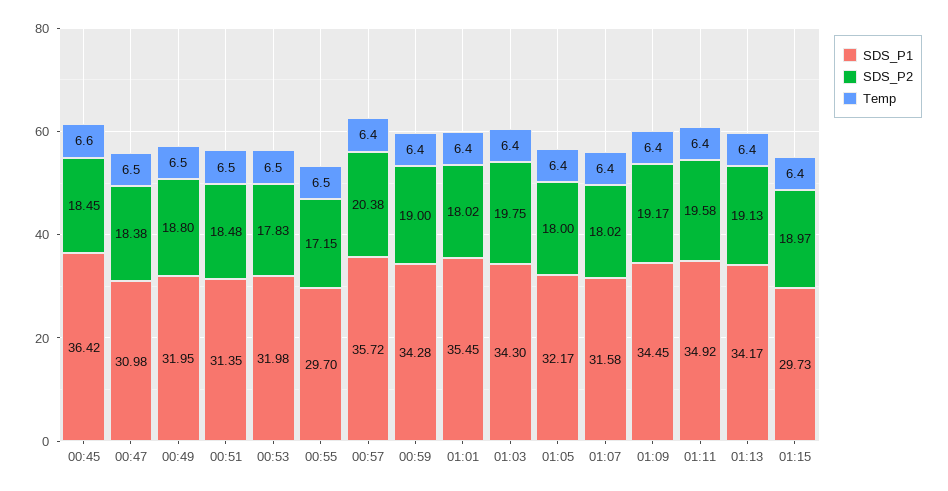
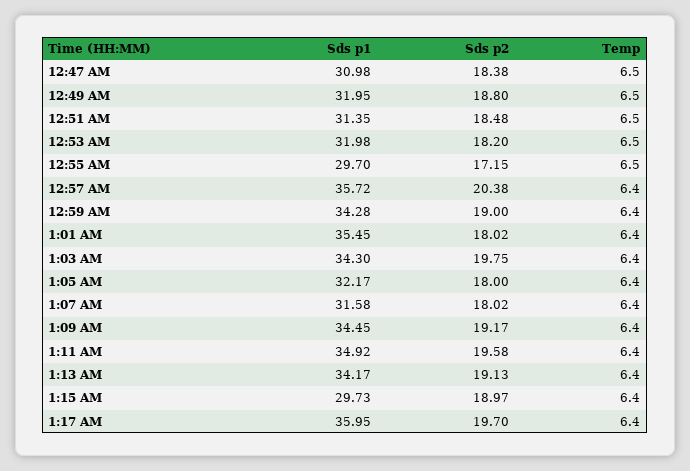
SDS_P1, 00:45: 36.42 -> none
SDS_P2, 00:45: 18.45 -> none
Temp, 00:45: 6.6 -> none
SDS_P2, 00:53: 17.83 -> 18.2
SDS_P1, 1:17 AM: none -> 35.95
SDS_P2, 1:17 AM: none -> 19.7
Temp, 1:17 AM: none -> 6.4

